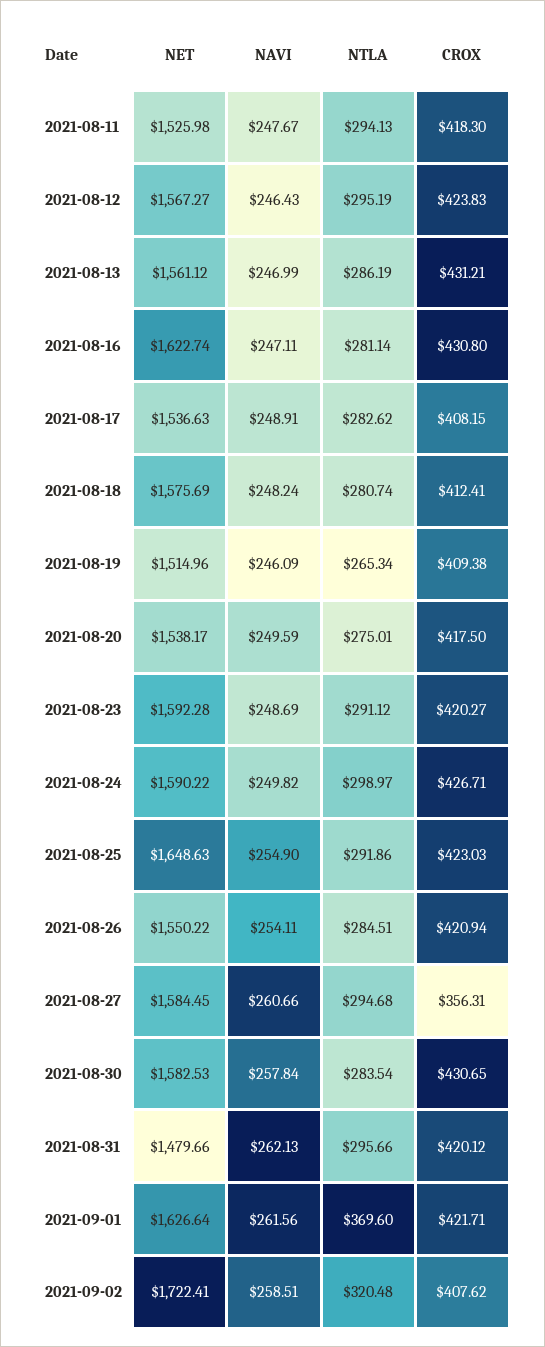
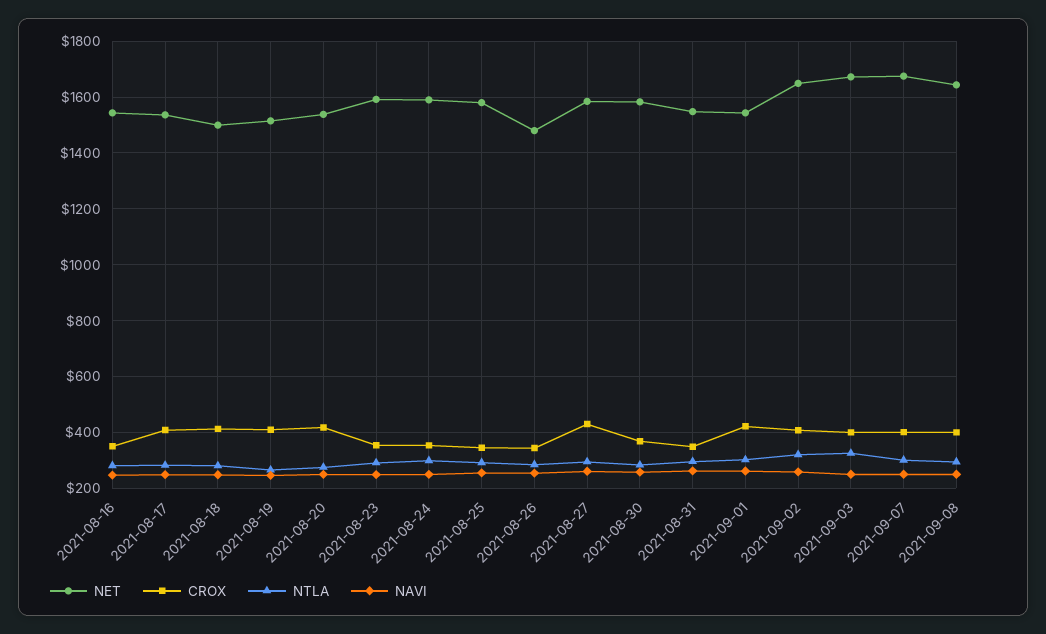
NET, 2021-08-11: 1525.98 -> none
NAVI, 2021-08-11: 247.67 -> none
NTLA, 2021-08-11: 294.13 -> none
CROX, 2021-08-11: 418.3 -> none
NET, 2021-08-12: 1567.27 -> none
NAVI, 2021-08-12: 246.43 -> none
NTLA, 2021-08-12: 295.19 -> none
CROX, 2021-08-12: 423.83 -> none
NET, 2021-08-13: 1561.12 -> none
NAVI, 2021-08-13: 246.99 -> none
NTLA, 2021-08-13: 286.19 -> none
CROX, 2021-08-13: 431.21 -> none
NET, 2021-08-16: 1622.74 -> 1550
CROX, 2021-08-16: 430.8 -> 350
NET, 2021-08-18: 1575.69 -> 1500
CROX, 2021-08-23: 420.27 -> 350
CROX, 2021-08-24: 426.71 -> 350
NET, 2021-08-25: 1648.63 -> 1575
CROX, 2021-08-25: 423.03 -> 350
NET, 2021-08-26: 1550.22 -> 1475
CROX, 2021-08-26: 420.94 -> 350
CROX, 2021-08-27: 356.31 -> 425
CROX, 2021-08-30: 430.65 -> 375
NET, 2021-08-31: 1479.66 -> 1550
CROX, 2021-08-31: 420.12 -> 350
NET, 2021-09-01: 1626.64 -> 1550
NTLA, 2021-09-01: 369.6 -> 300
NET, 2021-09-02: 1722.41 -> 1650
NET, 2021-09-03: none -> 1675
CROX, 2021-09-03: none -> 400
NTLA, 2021-09-03: none -> 325
NAVI, 2021-09-03: none -> 250
NET, 2021-09-07: none -> 1675
CROX, 2021-09-07: none -> 400
NTLA, 2021-09-07: none -> 300
NAVI, 2021-09-07: none -> 250
NET, 2021-09-08: none -> 1650
CROX, 2021-09-08: none -> 400
NTLA, 2021-09-08: none -> 300
NAVI, 2021-09-08: none -> 250

